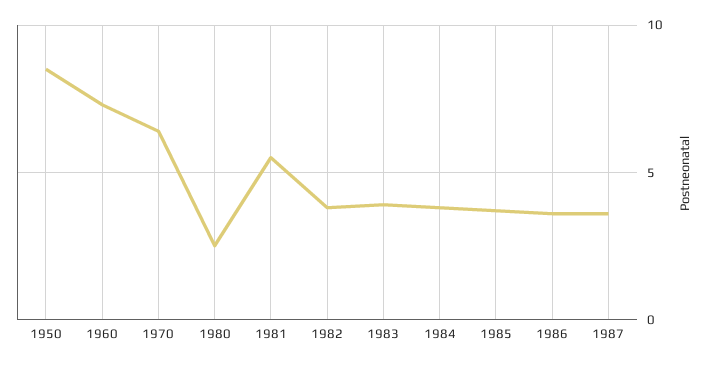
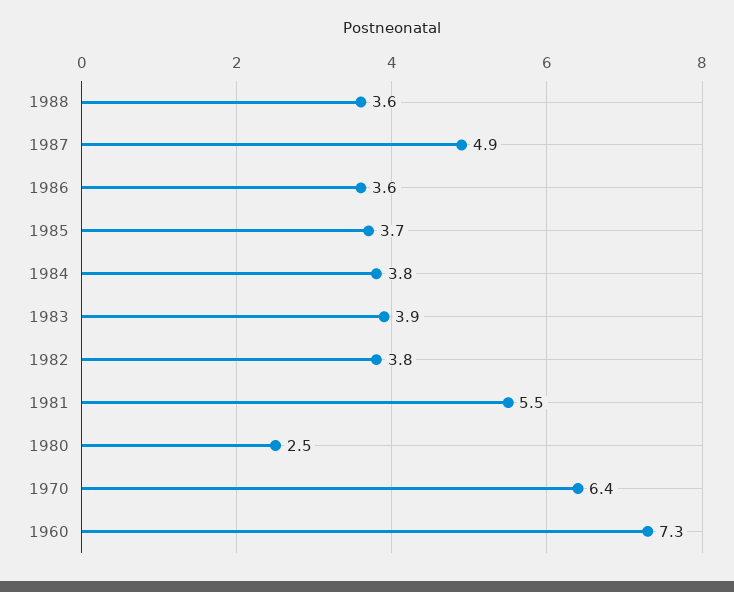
1950: 8.5 -> none
1987: 3.5 -> 4.9
1988: none -> 3.6

